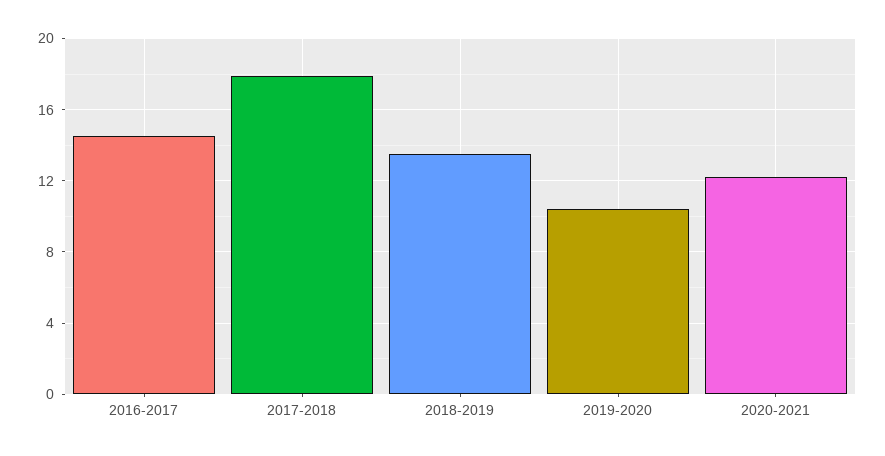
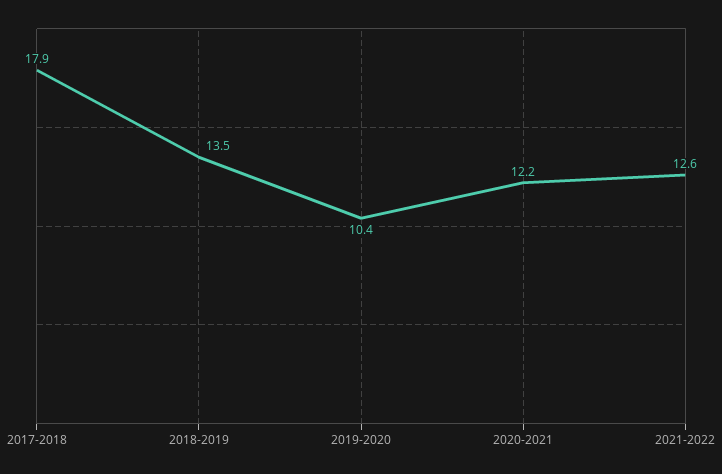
2016-2017: 14.5 -> none
2021-2022: none -> 12.6

